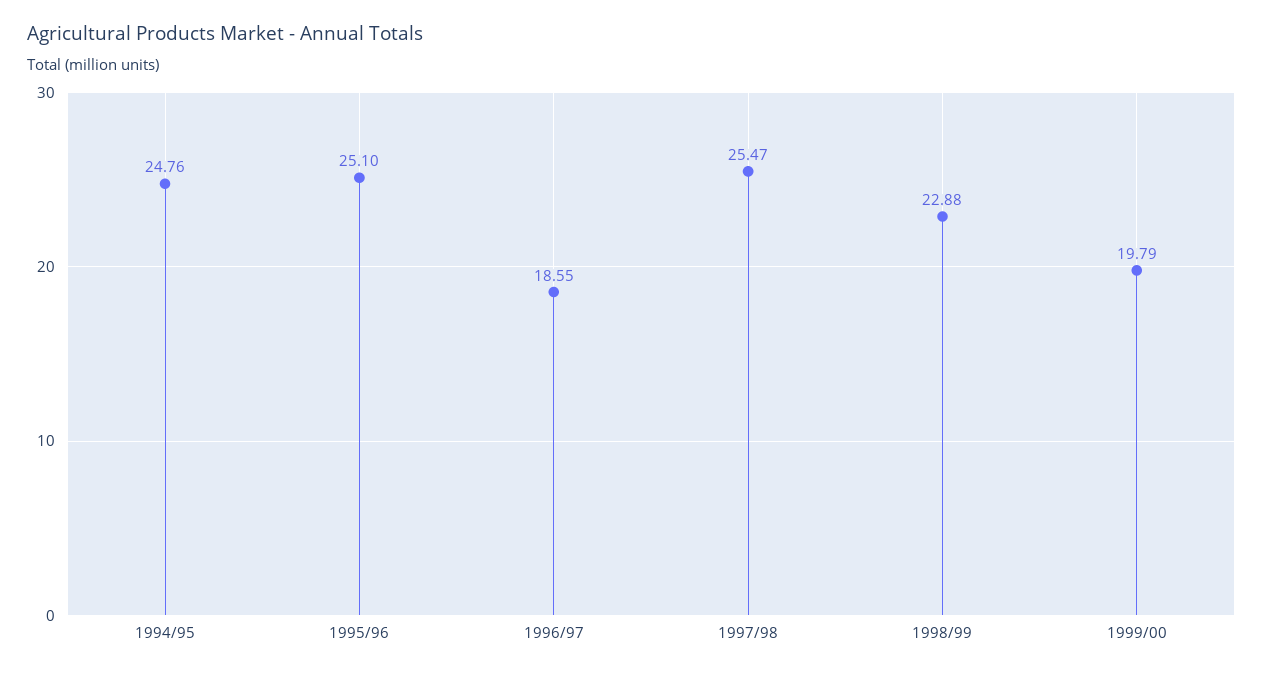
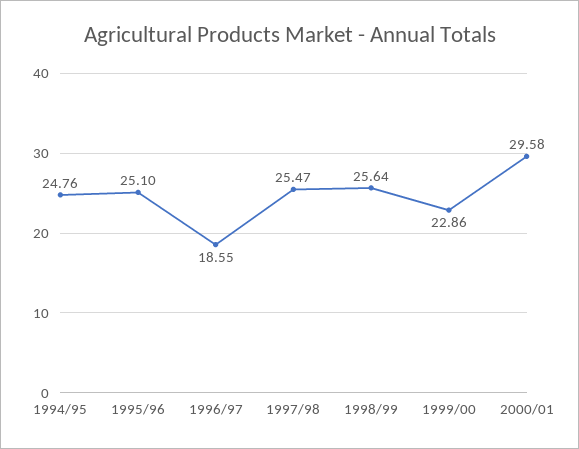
1998/99: 22.88 -> 25.64
1999/00: 19.79 -> 22.86
2000/01: none -> 29.58

